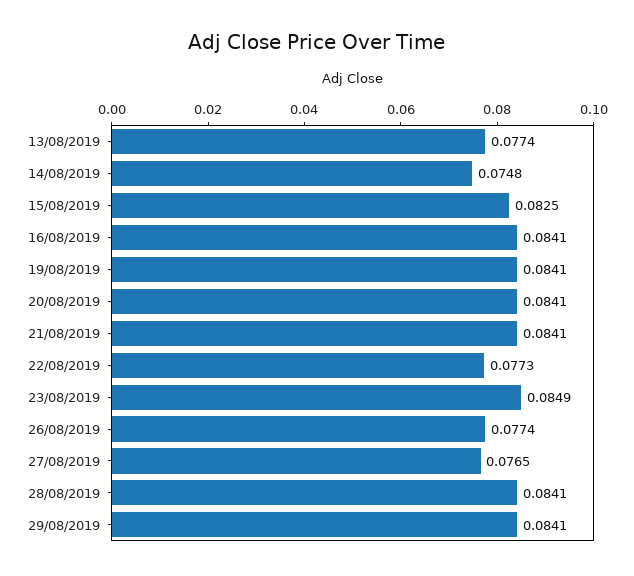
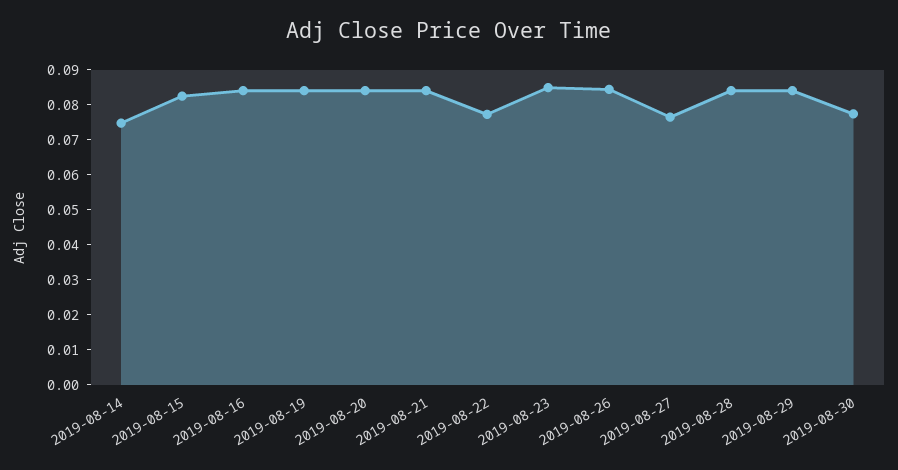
13/08/2019: 0.0774 -> none
26/08/2019: 0.0774 -> 0.085
2019-08-30: none -> 0.0775

